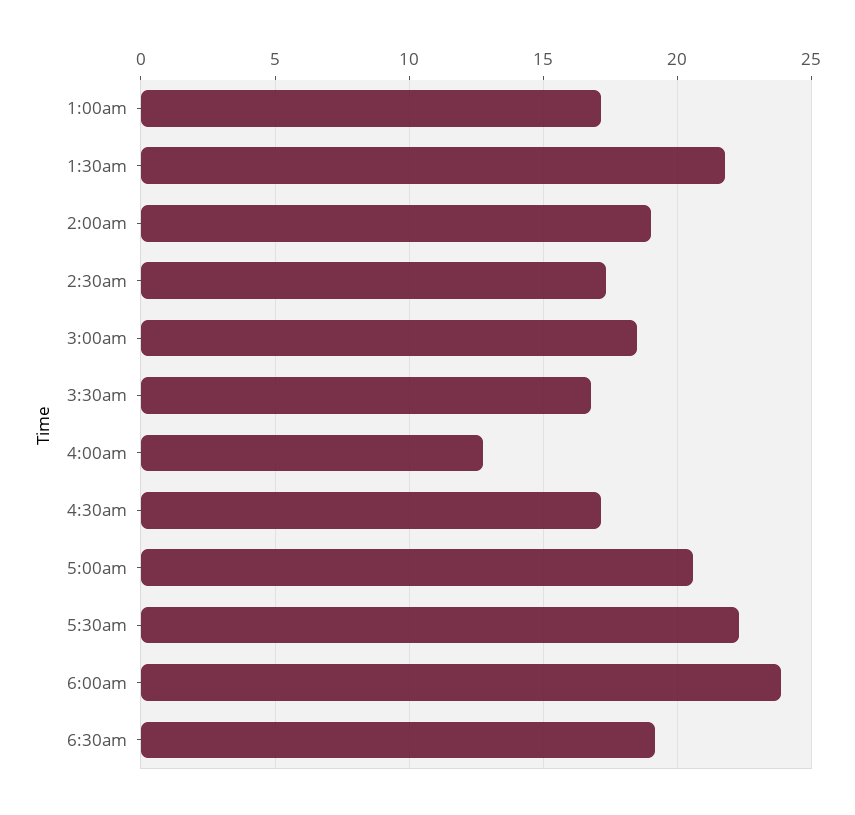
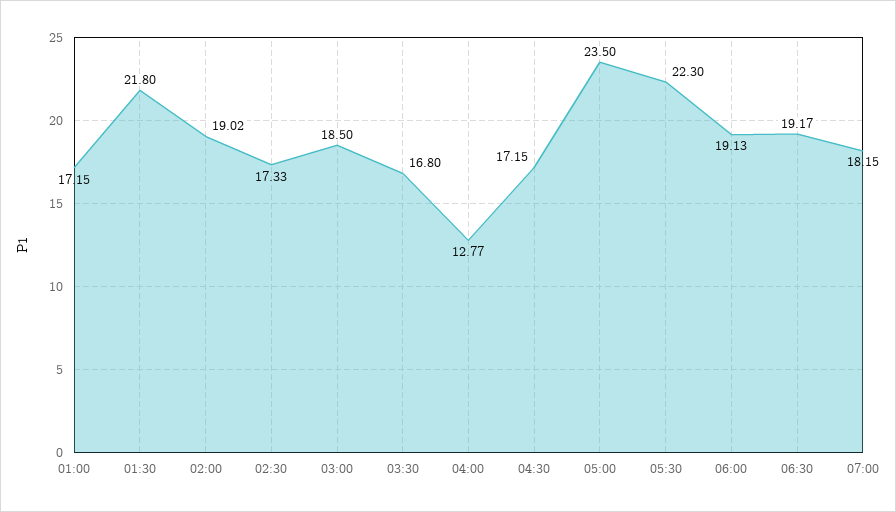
5:00am: 20.5 -> 23.5
6:00am: 24 -> 19.13
07:00: none -> 18.15

